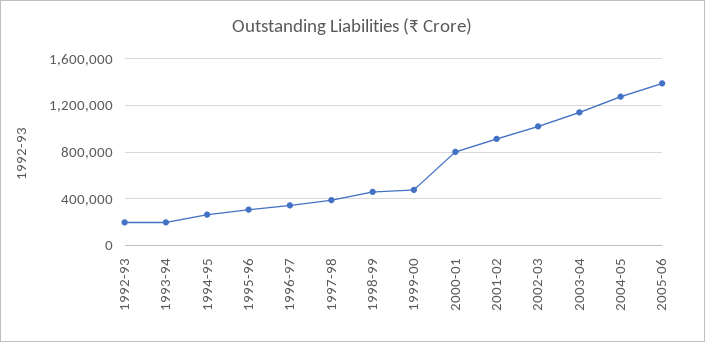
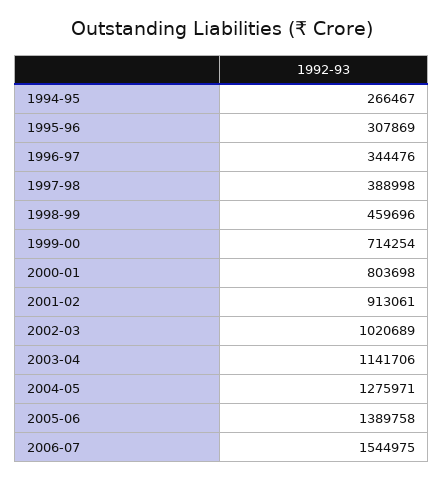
1992-93: 200000 -> none
1993-94: 200000 -> none
1999-00: 500000 -> 714254
2006-07: none -> 1544975

